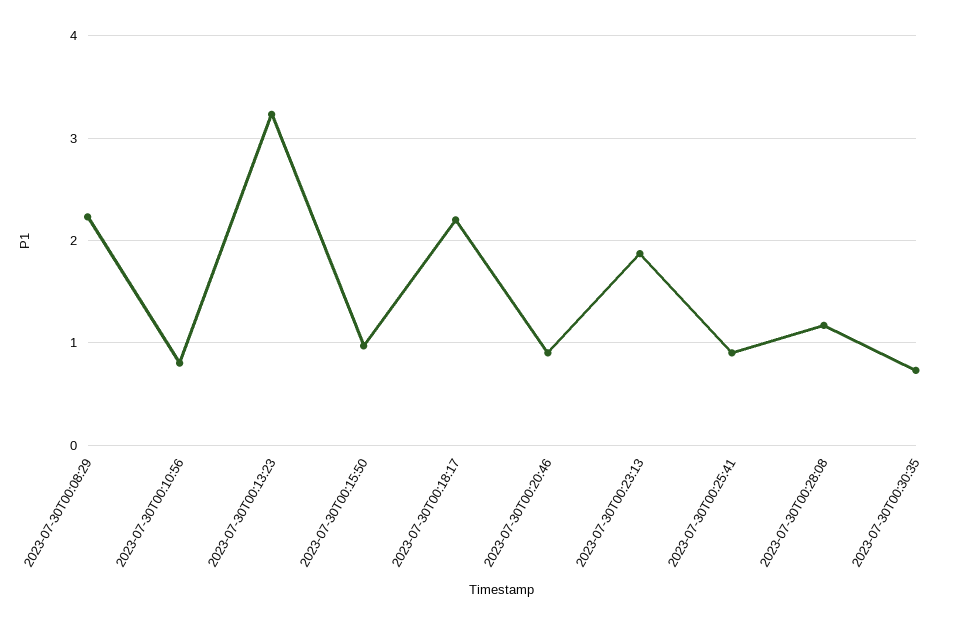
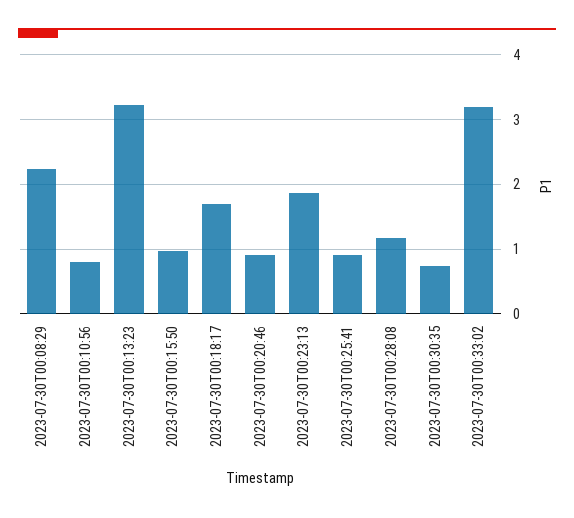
2023-07-30T00:18:17: 2.2 -> 1.7
2023-07-30T00:33:02: none -> 3.2

